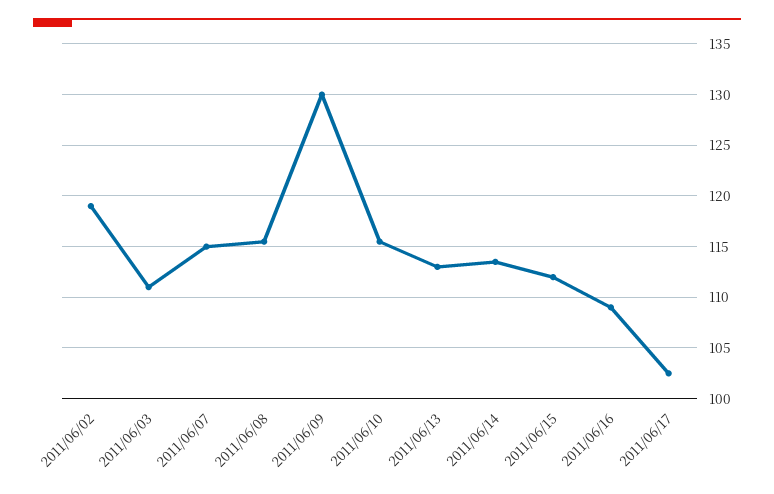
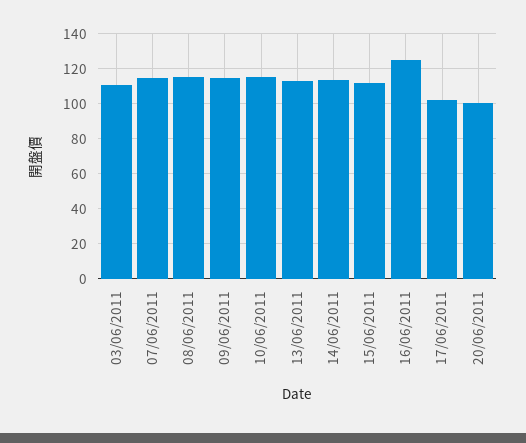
2011/06/02: 119 -> none
2011/06/09: 130 -> 115
2011/06/16: 109 -> 125
20/06/2011: none -> 100

